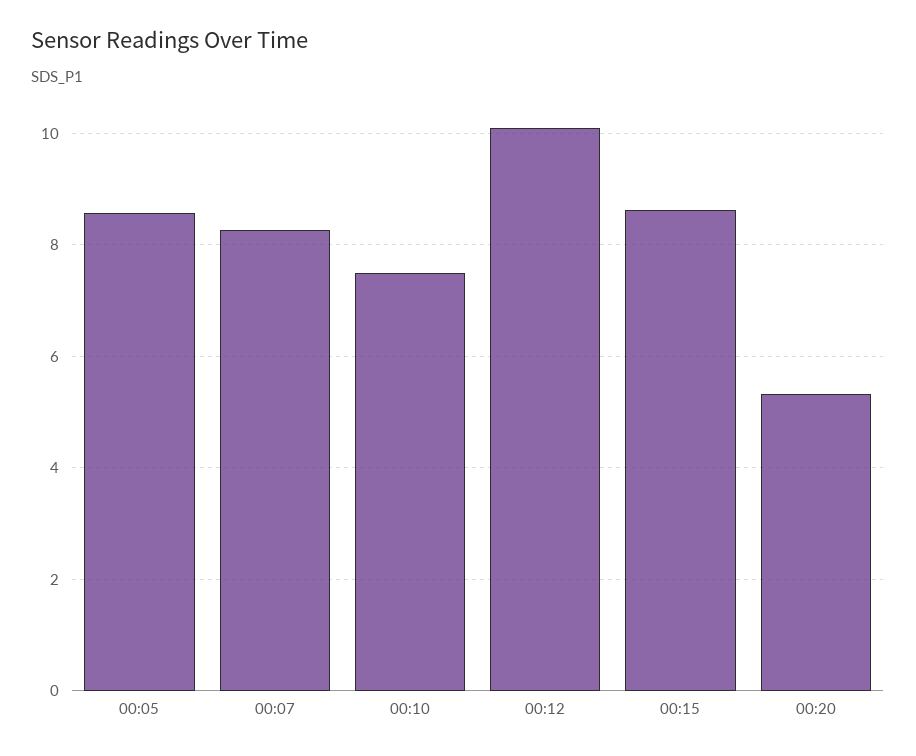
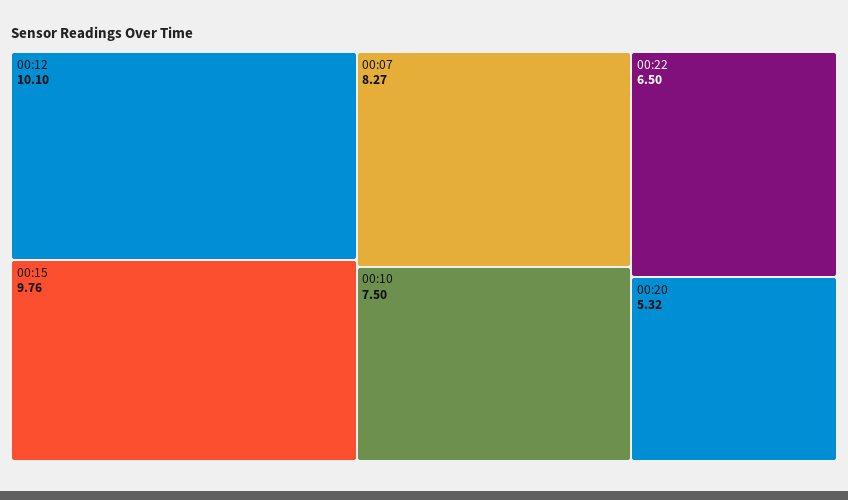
00:05: 8.6 -> none
00:15: 8.6 -> 9.76
00:22: none -> 6.5

